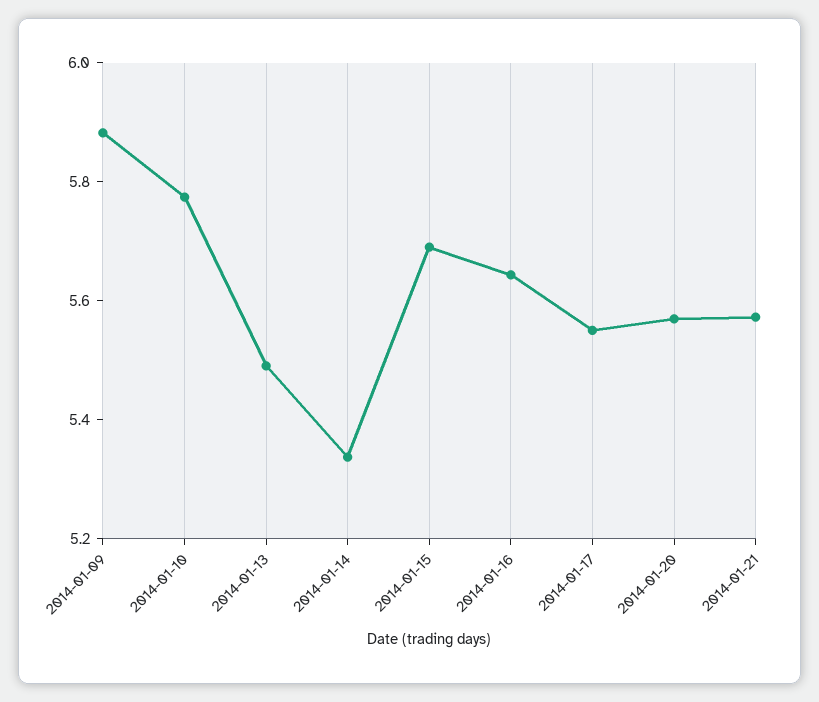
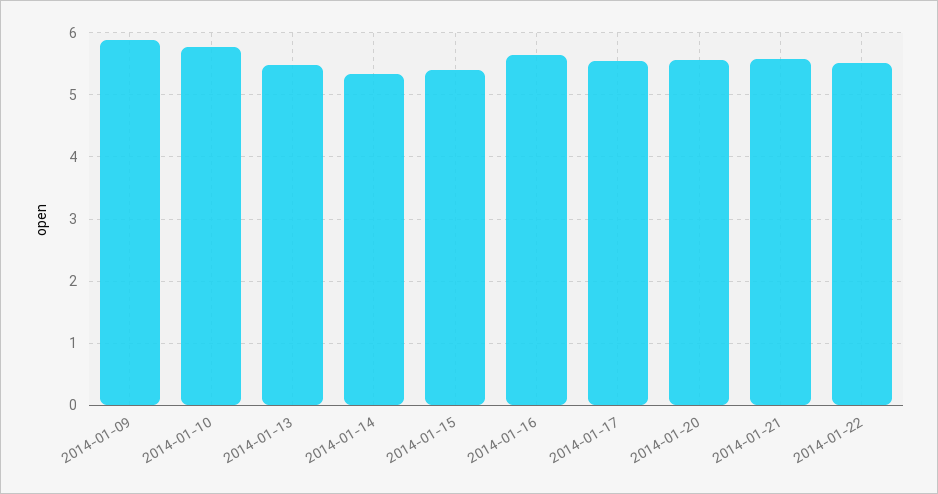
2014-01-15: 5.7 -> 5.4
2014-01-22: none -> 5.5

